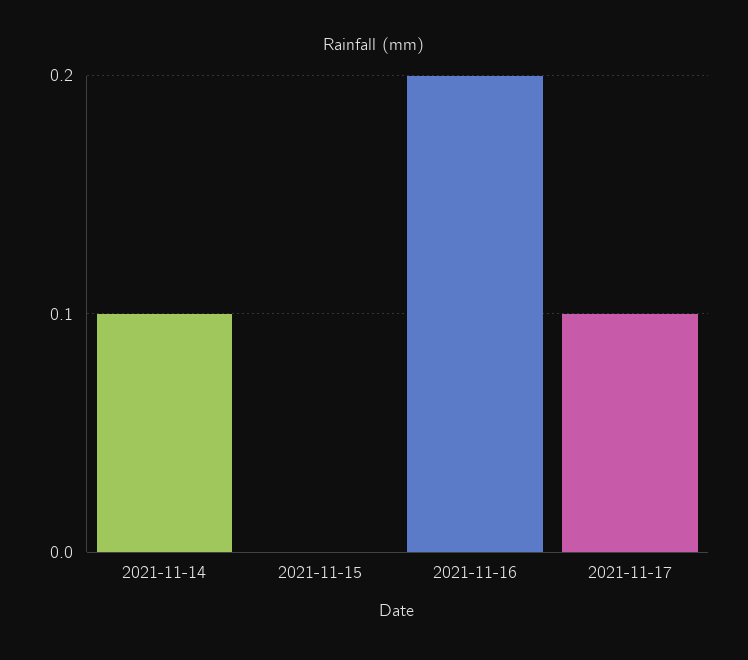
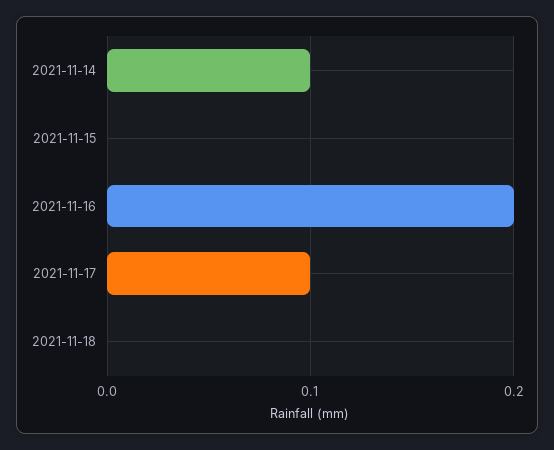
2021-11-18: none -> 0

